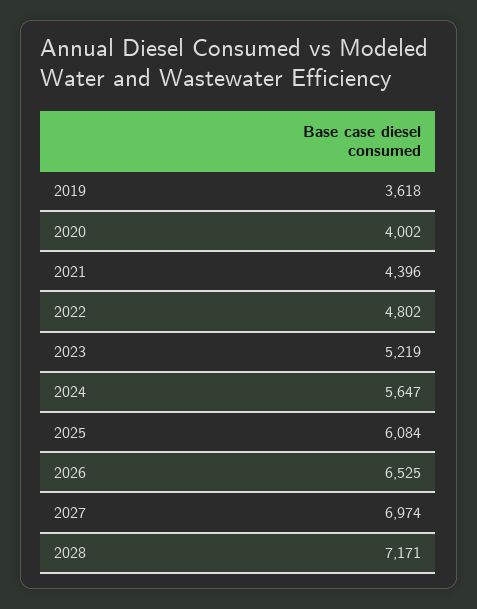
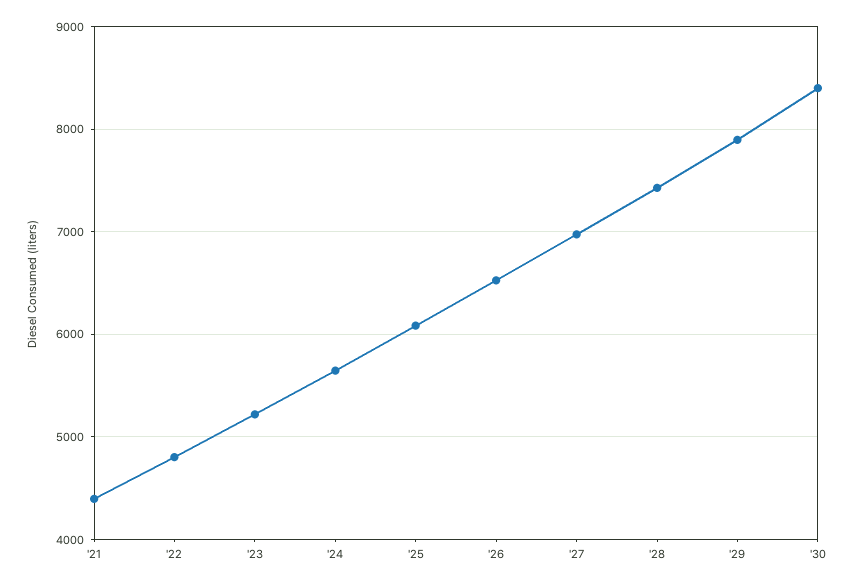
2019: 3618 -> none
2020: 4002 -> none
2028: 7171 -> 7400
'29: none -> 7900
'30: none -> 8400

